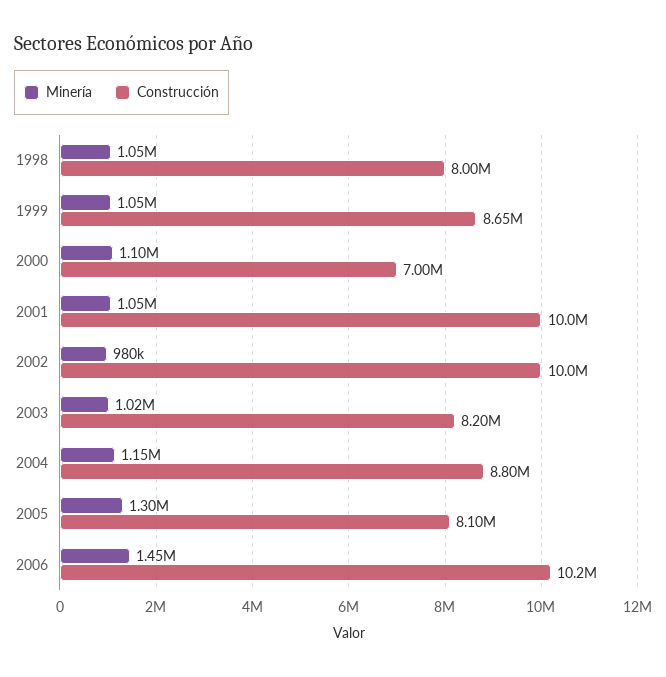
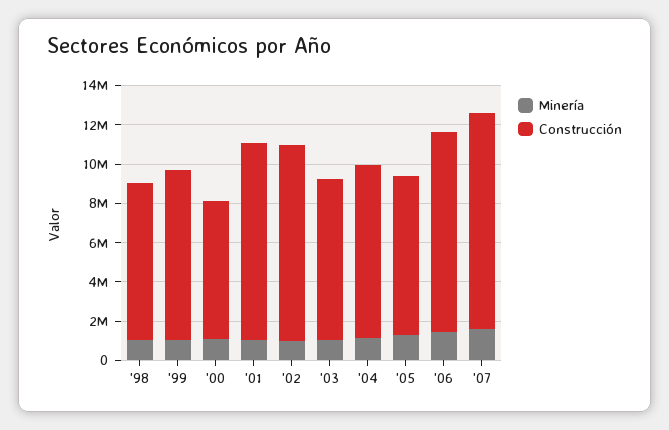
Minería, '07: none -> 1500000
Construcción, '07: none -> 11000000

